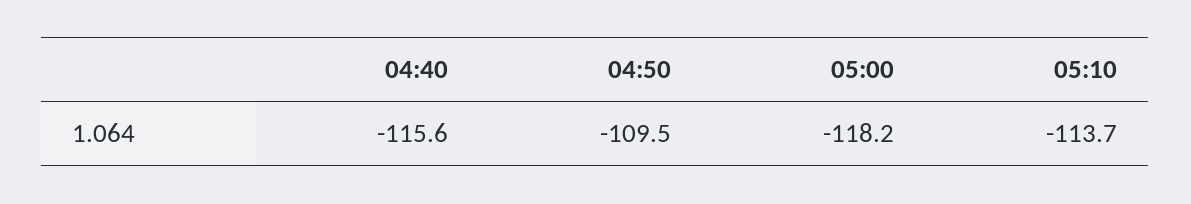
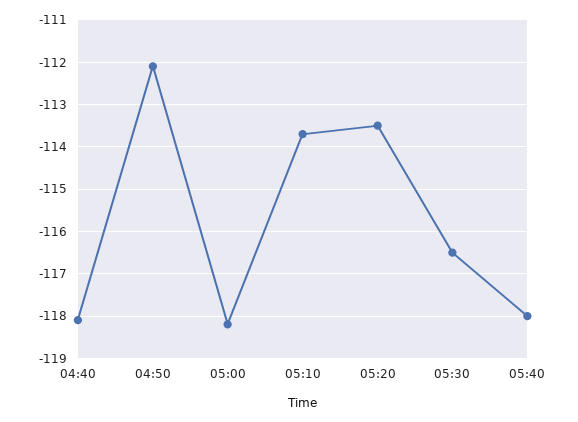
04:40: -115.6 -> -118
04:50: -109.5 -> -112
05:20: none -> -113.5
05:30: none -> -116.5
05:40: none -> -118

